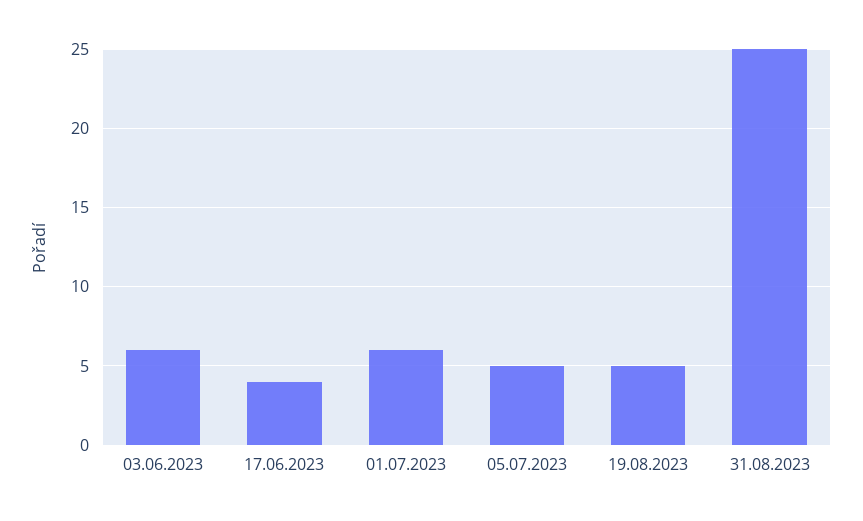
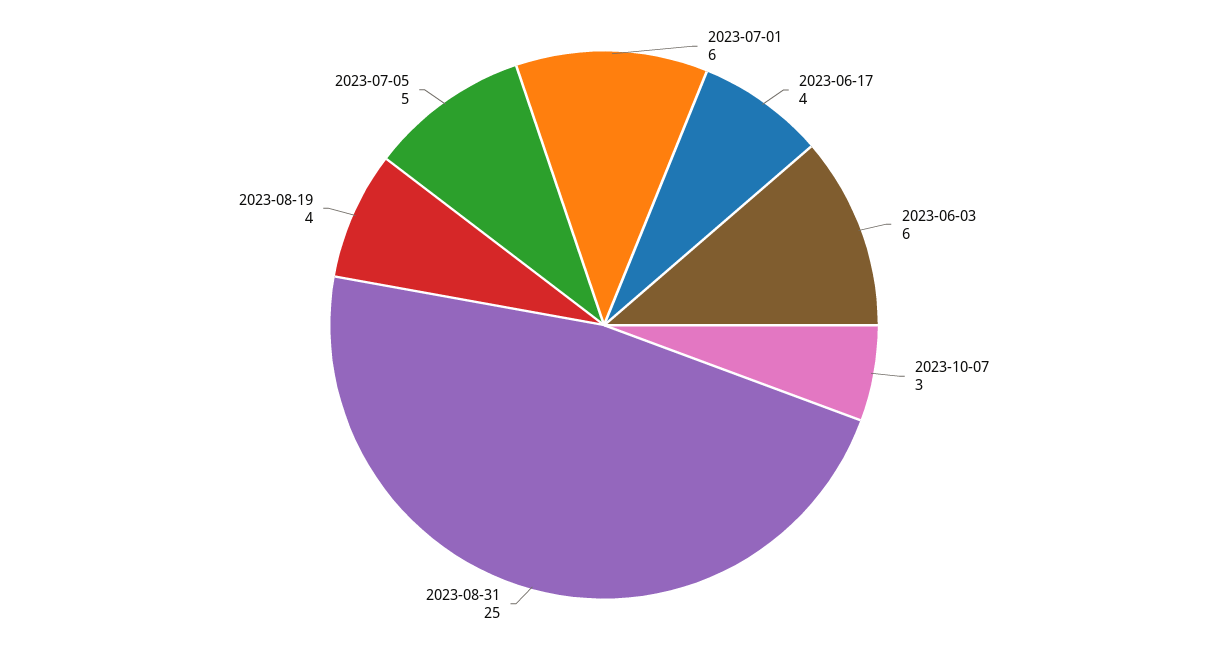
19.08.2023: 5 -> 4
2023-10-07: none -> 3

